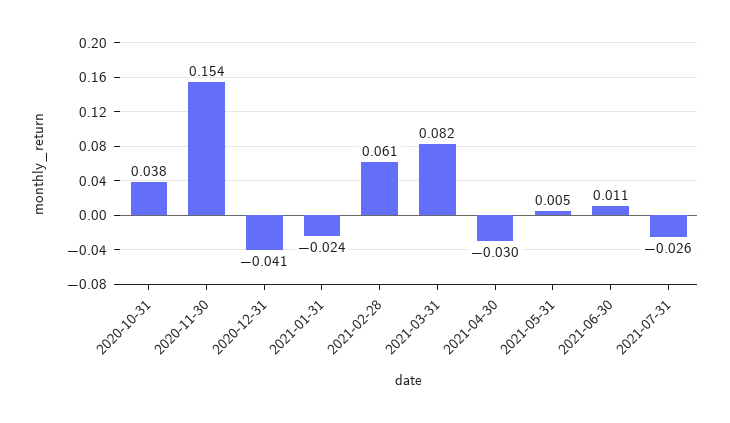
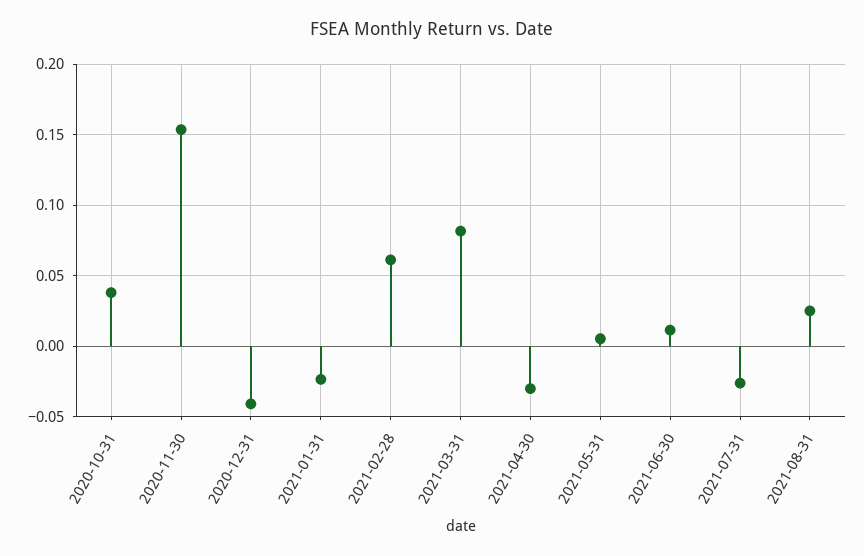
2021-08-31: none -> 0.025

